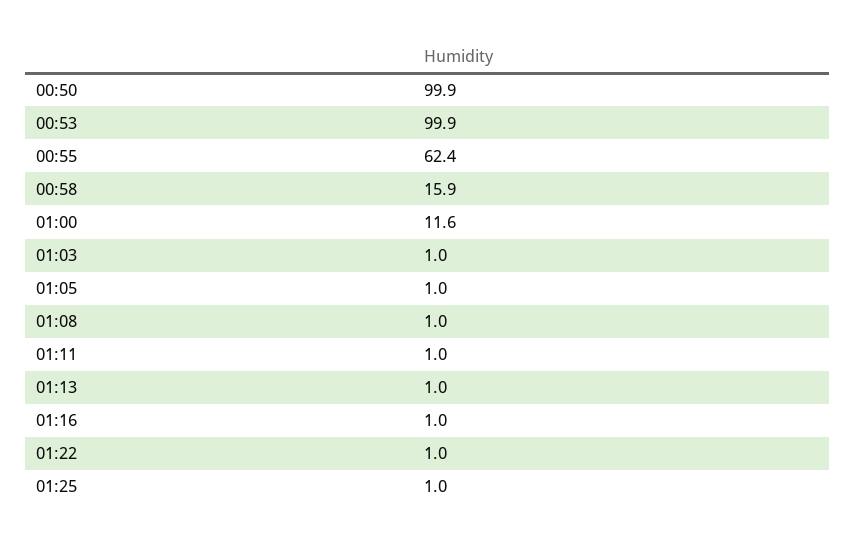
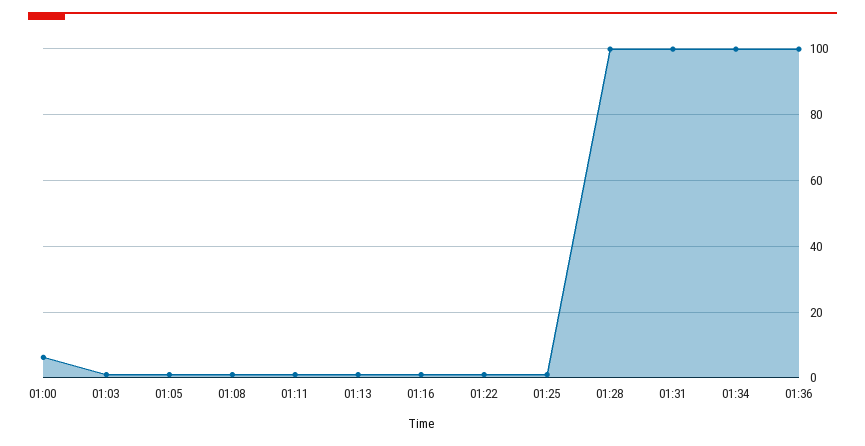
00:50: 99.9 -> none
00:53: 99.9 -> none
00:55: 62.4 -> none
00:58: 15.9 -> none
01:00: 11.6 -> 6
01:28: none -> 100
01:31: none -> 100
01:34: none -> 100
01:36: none -> 100

